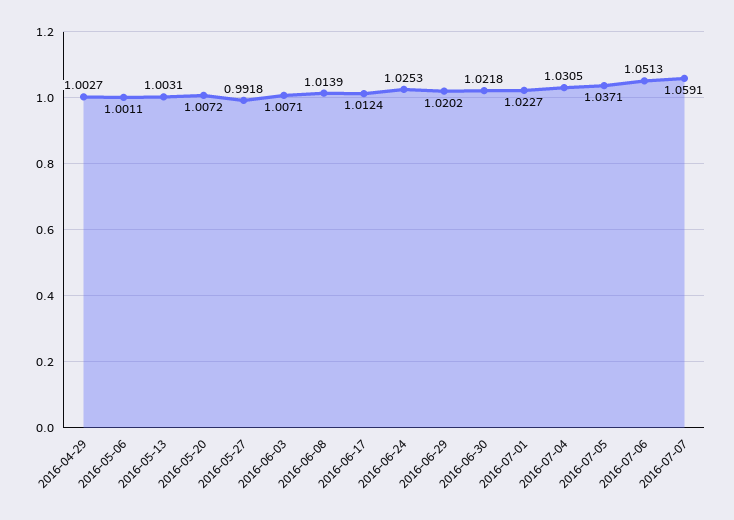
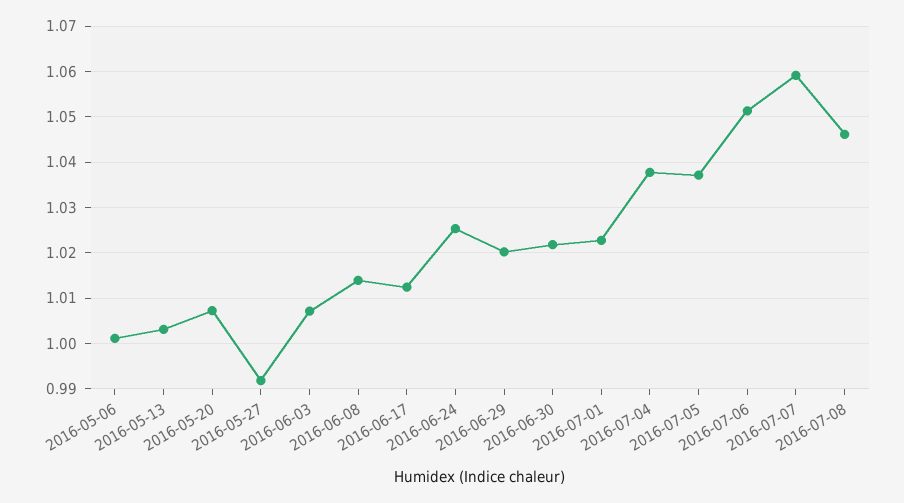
2016-04-29: 1.0027 -> none
2016-07-04: 1.0305 -> 1.038
2016-07-08: none -> 1.046

